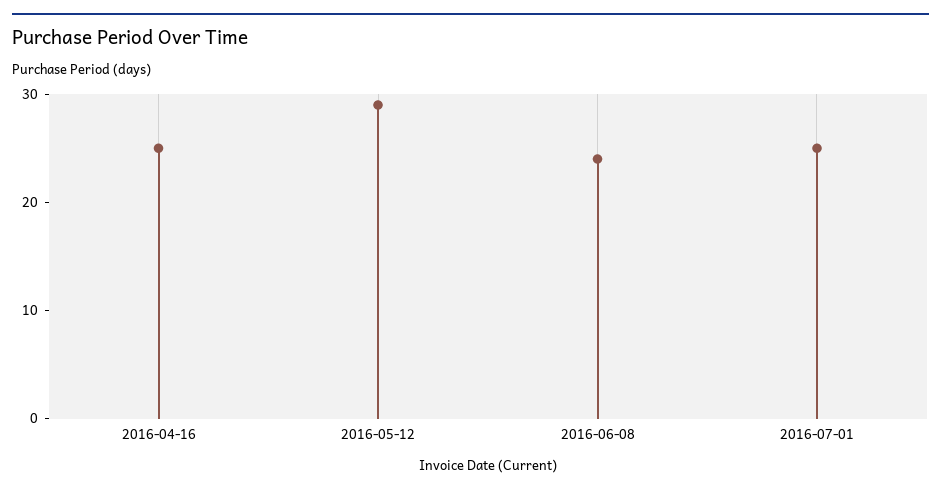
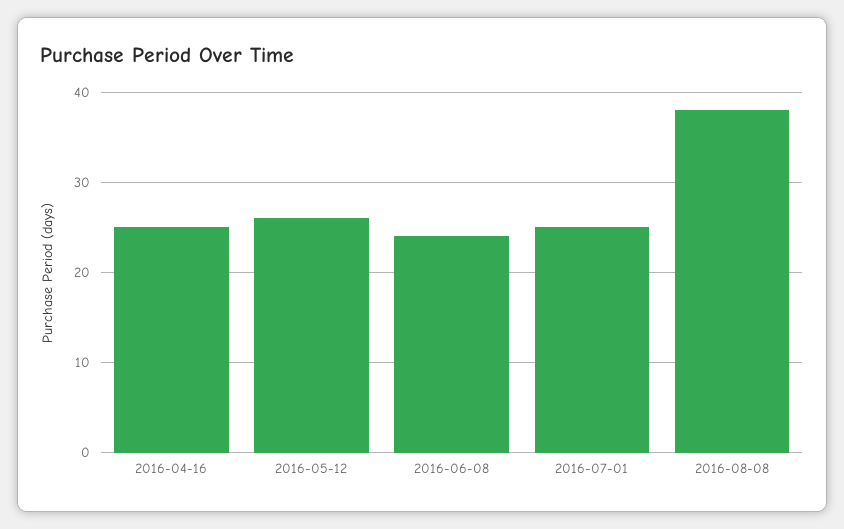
2016-05-12: 29 -> 26
2016-08-08: none -> 38

